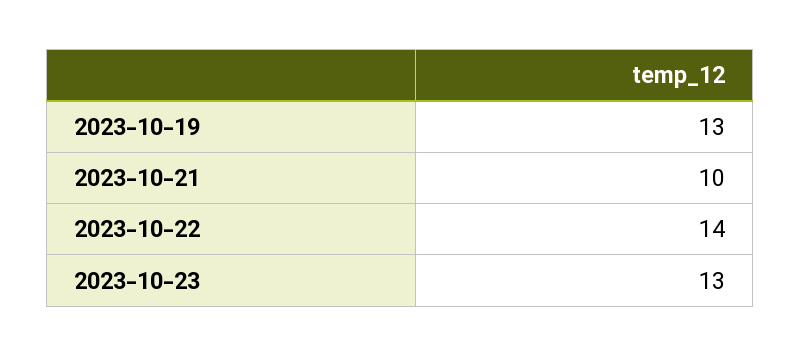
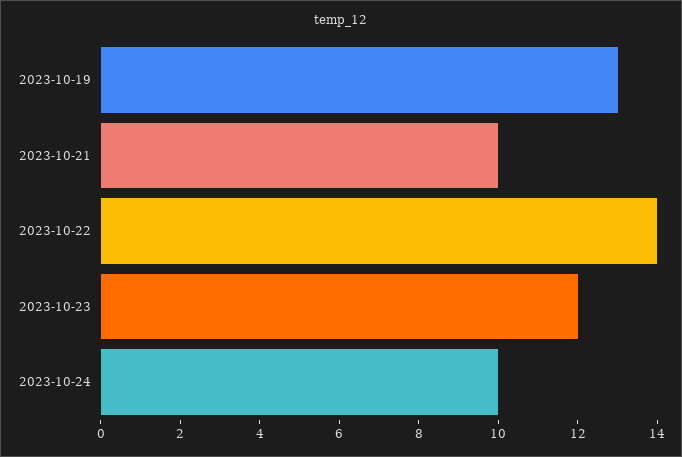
2023-10-23: 13 -> 12
2023-10-24: none -> 10

